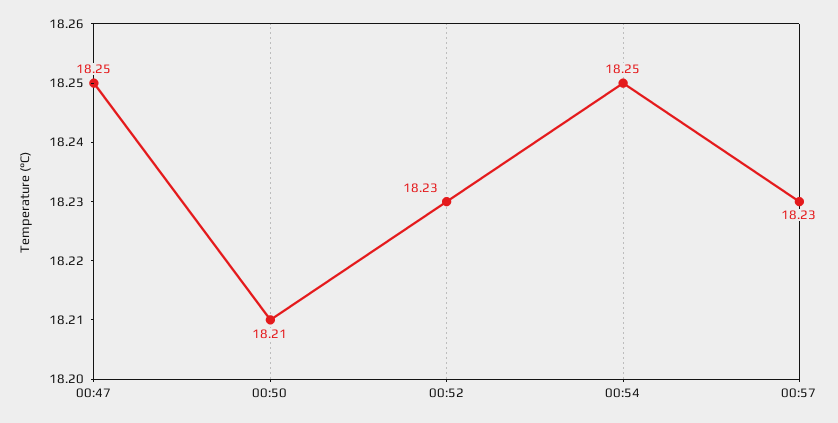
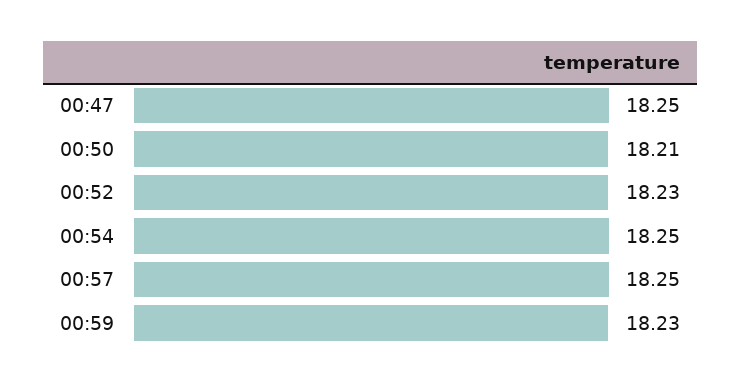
00:57: 18.23 -> 18.25
00:59: none -> 18.23

